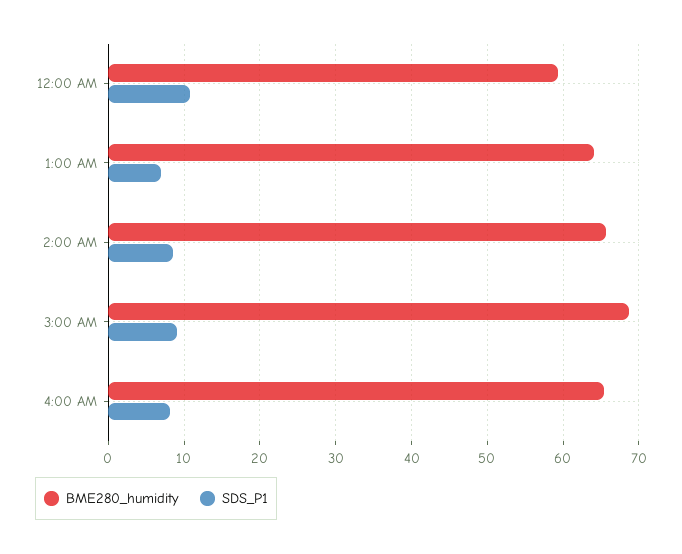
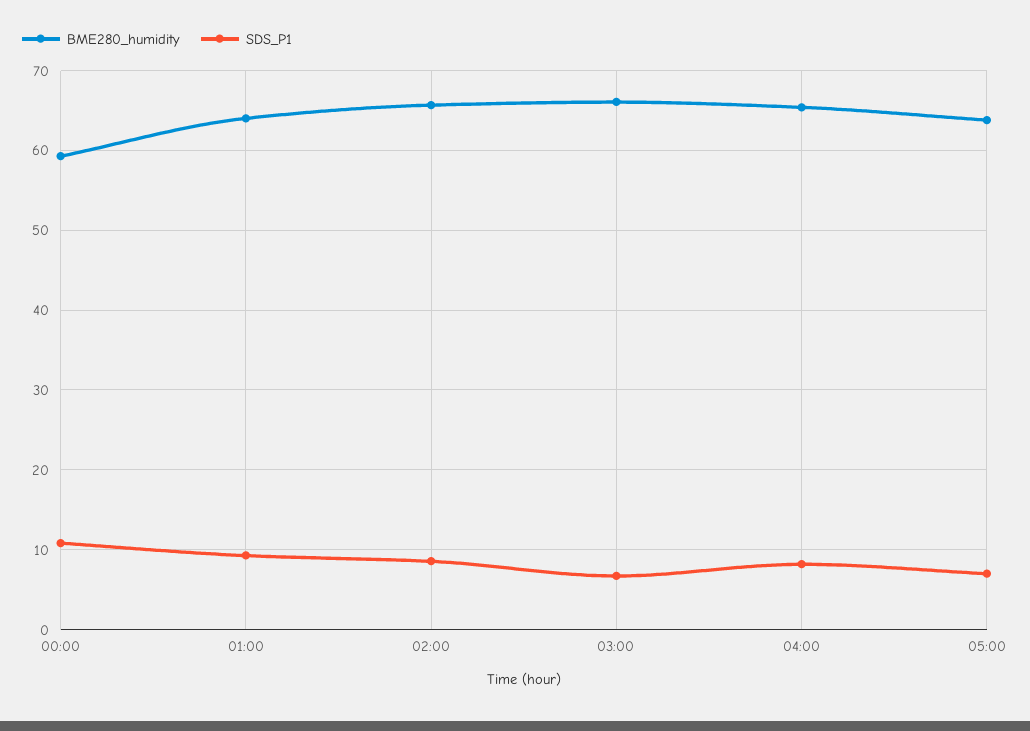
SDS_P1, 1:00 AM: 7 -> 9
BME280_humidity, 3:00 AM: 69 -> 66
SDS_P1, 3:00 AM: 9 -> 7
BME280_humidity, 05:00: none -> 64
SDS_P1, 05:00: none -> 7

